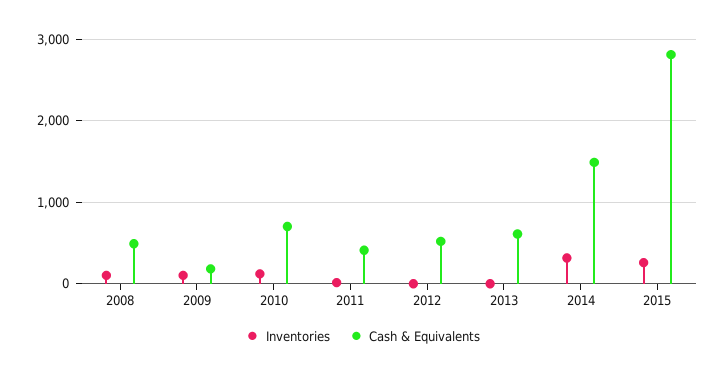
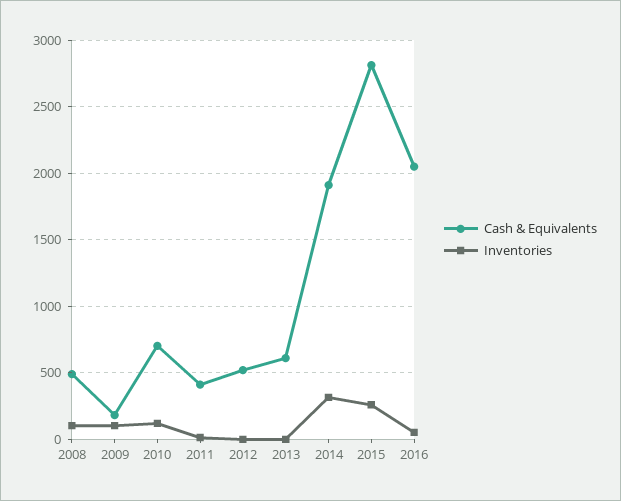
Cash & Equivalents, 2014: 1500 -> 1900
Cash & Equivalents, 2016: none -> 2050
Inventories, 2016: none -> 50

